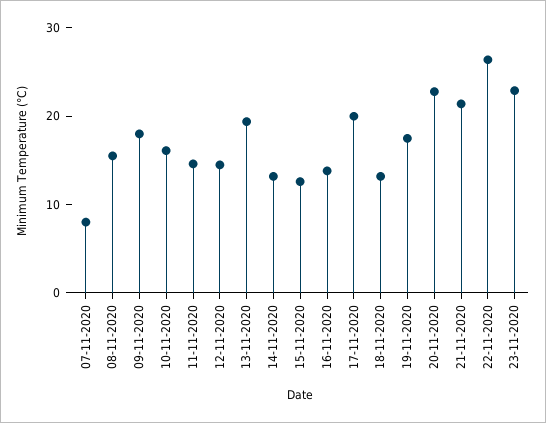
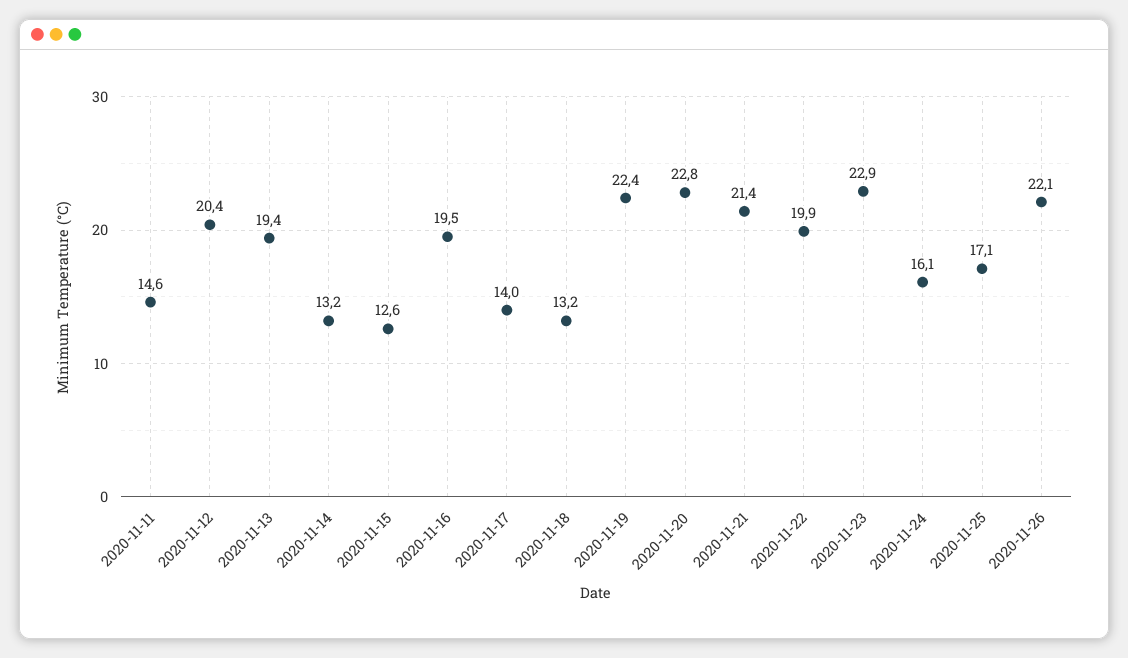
07-11-2020: 8 -> none
08-11-2020: 16 -> none
09-11-2020: 18 -> none
10-11-2020: 16 -> none
12-11-2020: 14 -> 20.4
16-11-2020: 14 -> 19.5
17-11-2020: 20 -> 14
19-11-2020: 18 -> 22.4
22-11-2020: 26 -> 19.9
2020-11-24: none -> 16.1
2020-11-25: none -> 17.1
2020-11-26: none -> 22.1

